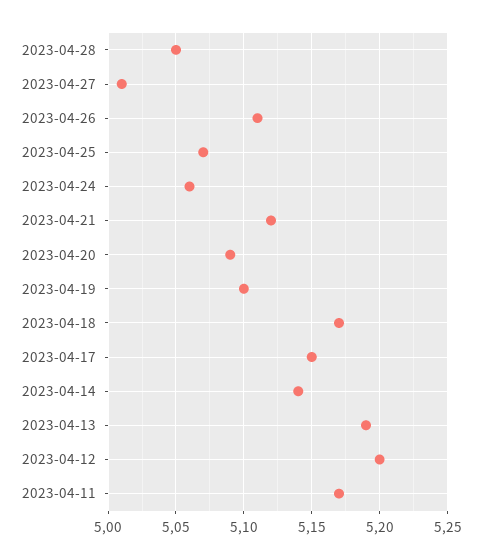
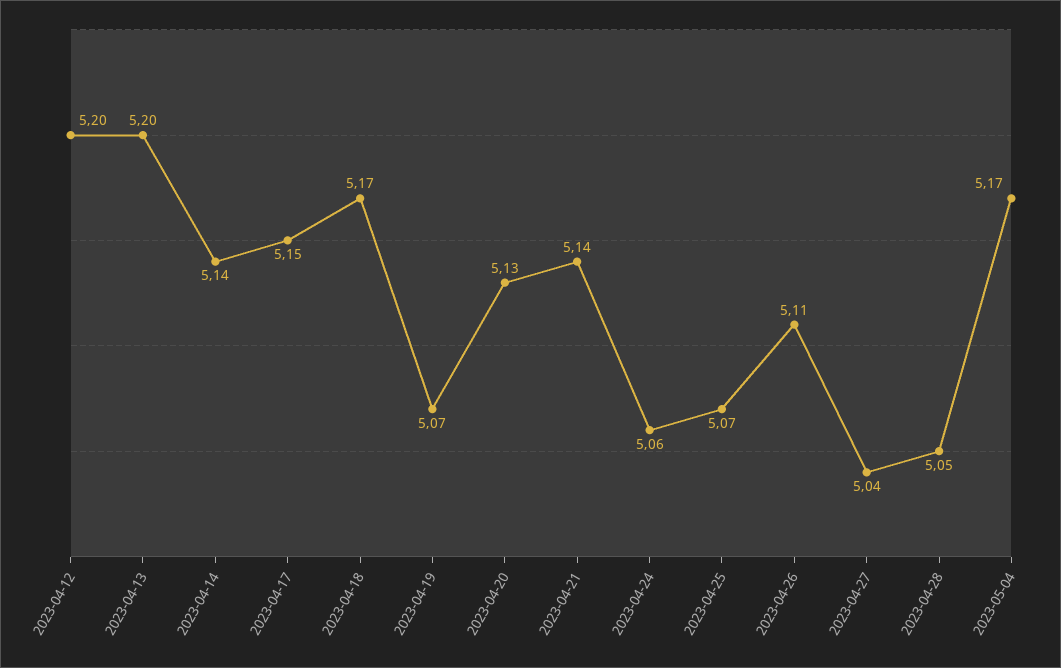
2023-04-27: 5.01 -> 5.04
2023-04-21: 5.12 -> 5.14
2023-04-20: 5.09 -> 5.13
2023-04-19: 5.1 -> 5.07
2023-04-13: 5.19 -> 5.2
2023-04-11: 5.17 -> none
2023-05-04: none -> 5.17

